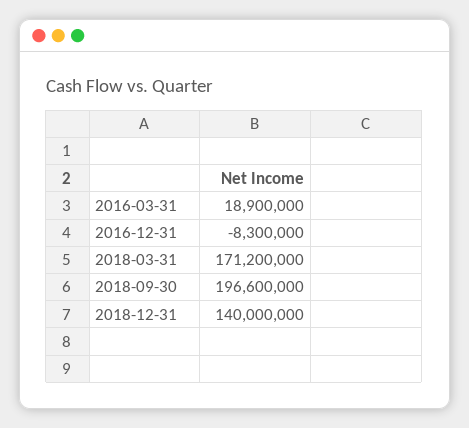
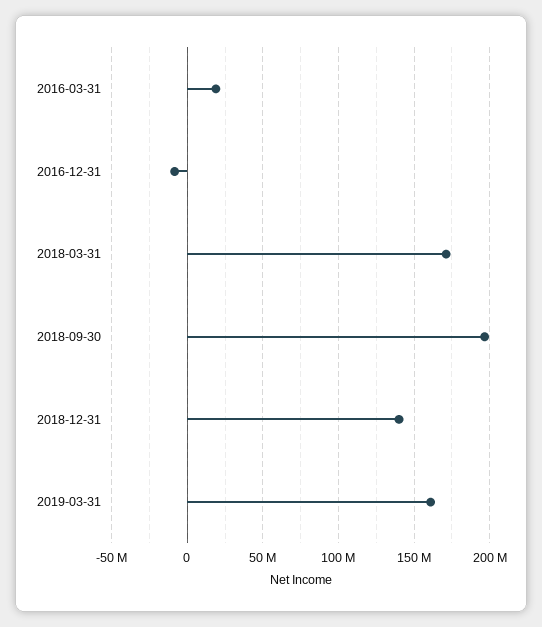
2019-03-31: none -> 160000000

